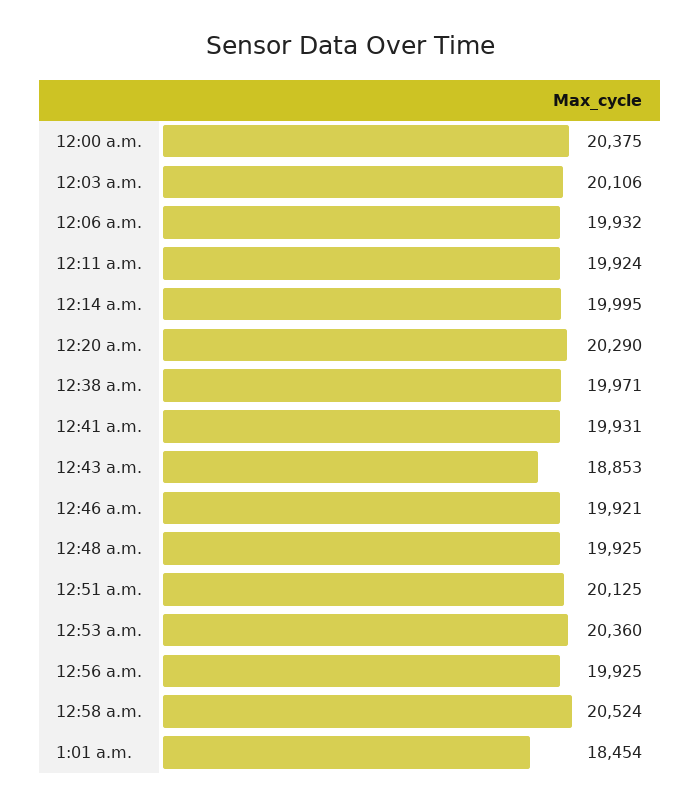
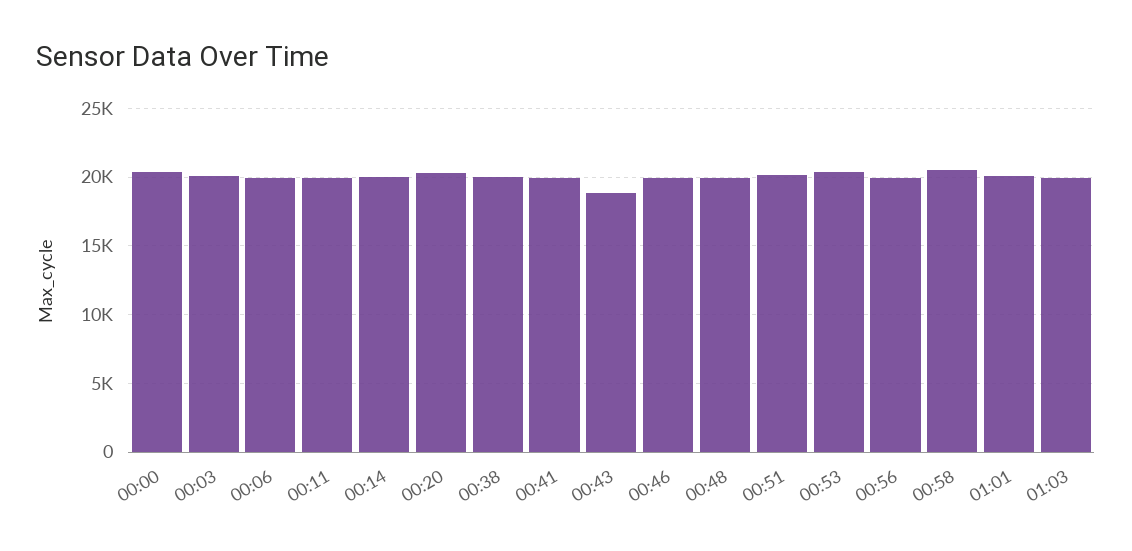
1:01 a.m.: 18454 -> 20000
01:03: none -> 20000

